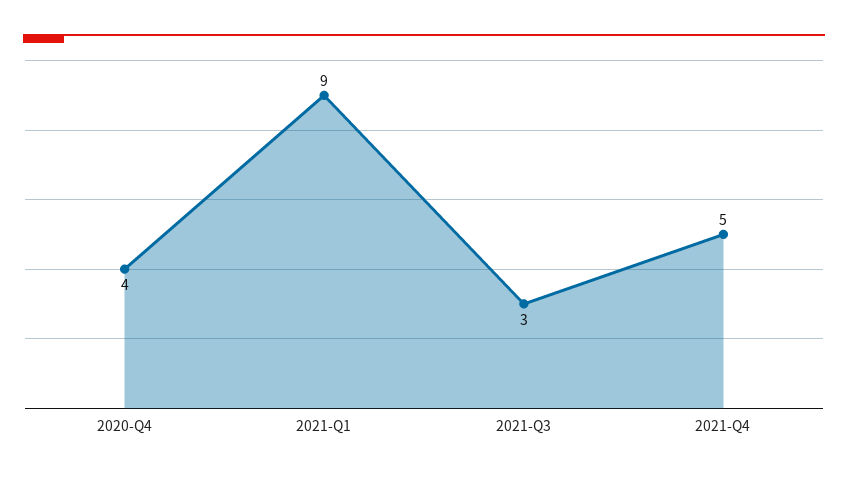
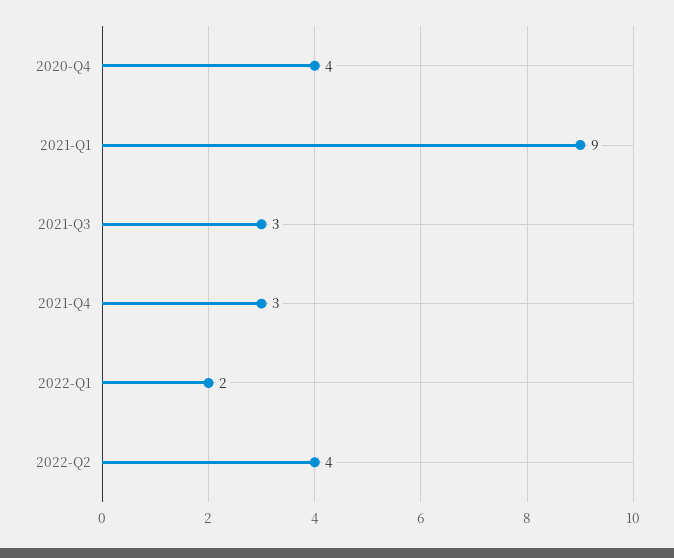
2021-Q4: 5 -> 3
2022-Q1: none -> 2
2022-Q2: none -> 4

